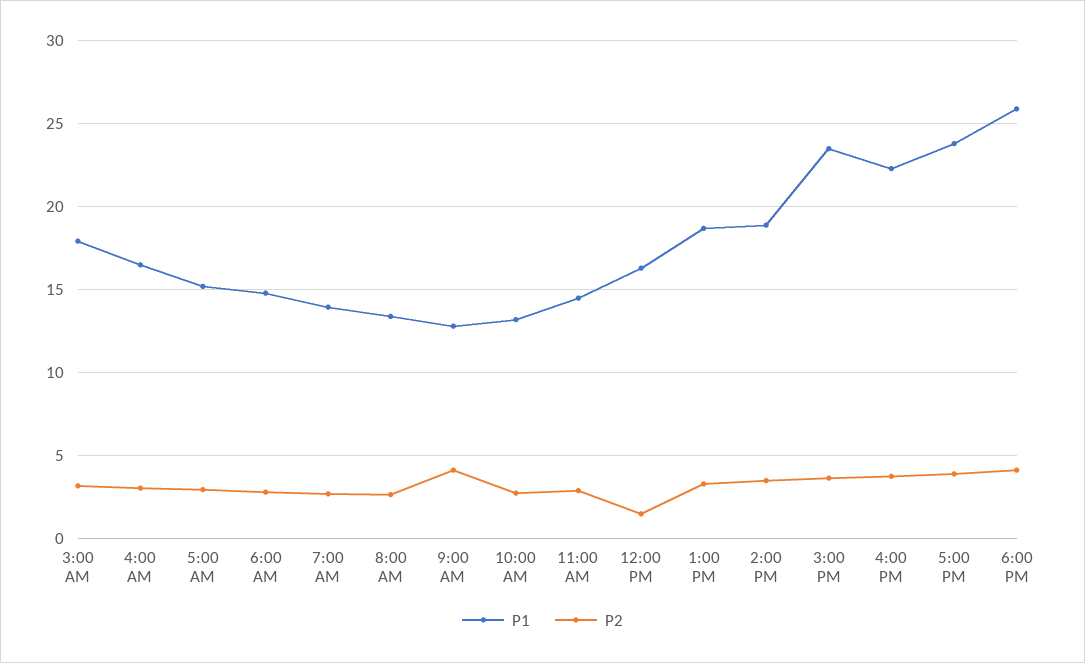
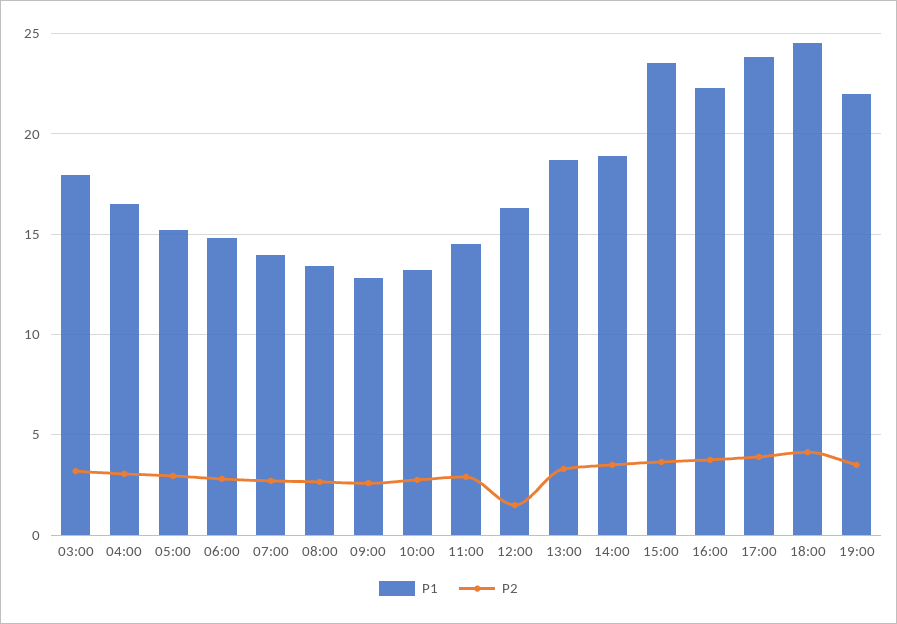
P2, 9:00 AM: 4 -> 2.5
P1, 6:00 PM: 26 -> 24.5
P1, 19:00: none -> 22
P2, 19:00: none -> 3.5

